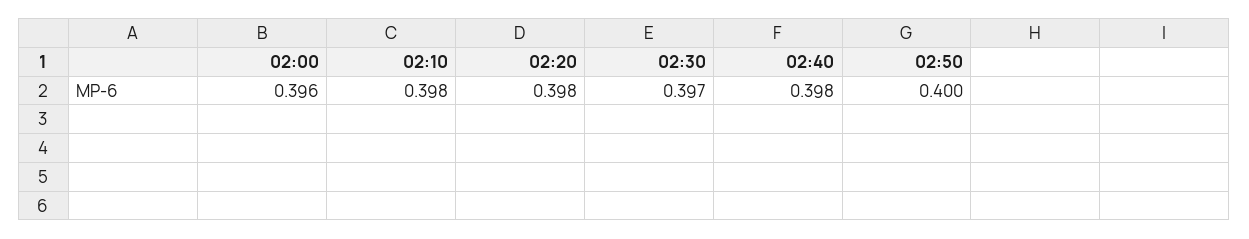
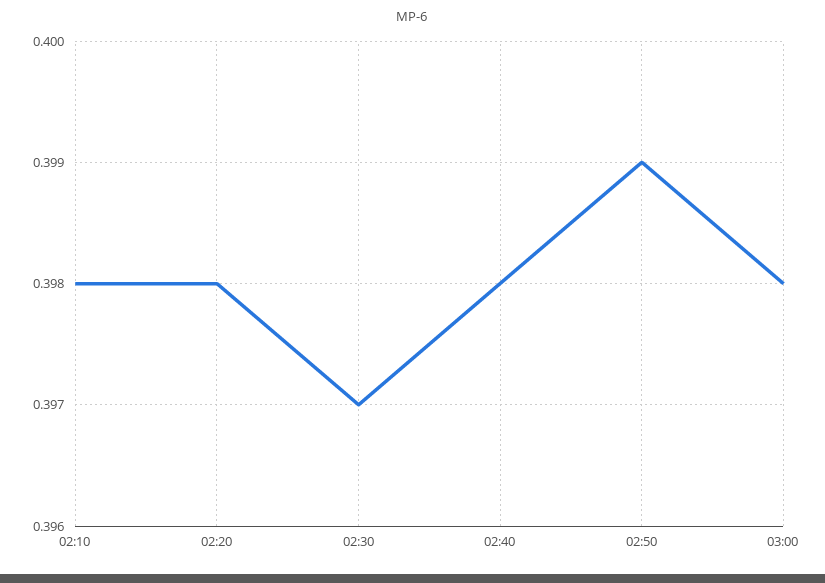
02:00: 0.396 -> none
02:50: 0.4 -> 0.399
03:00: none -> 0.398

